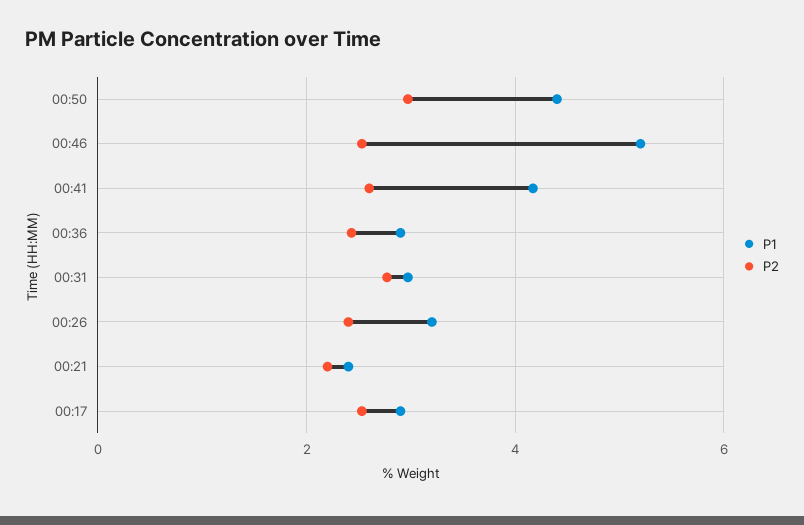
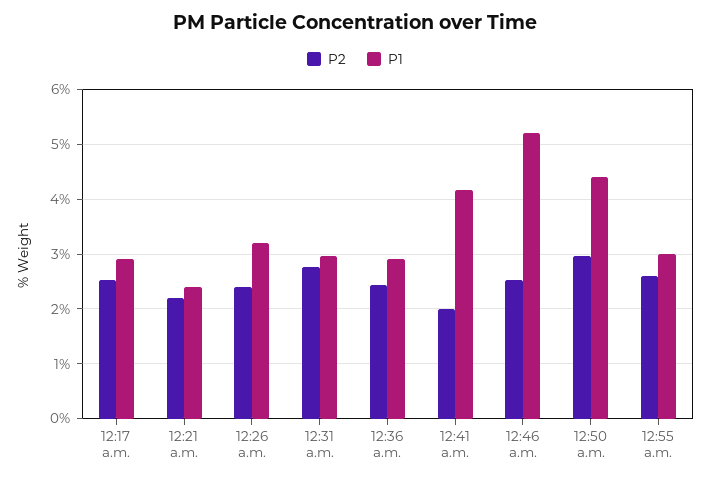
P2, 00:41: 2.6 -> 2
P2, 12:55 a.m.: none -> 2.6
P1, 12:55 a.m.: none -> 3

